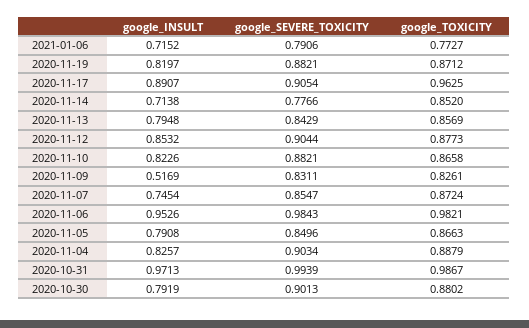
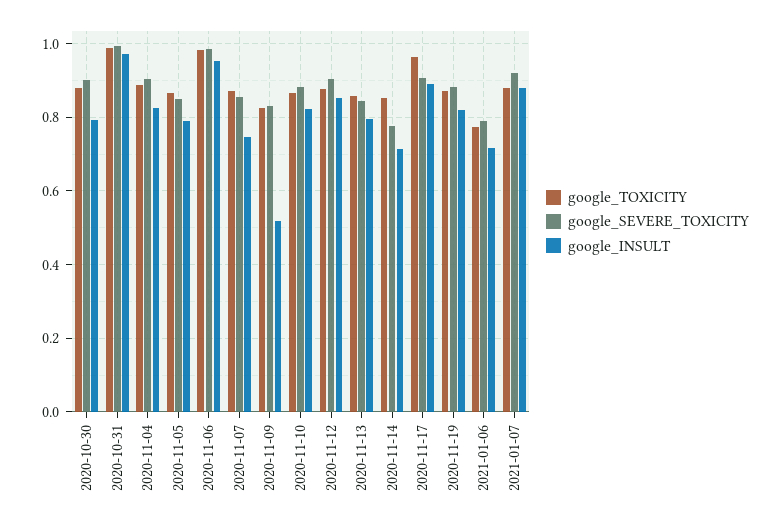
google_TOXICITY, 2021-01-07: none -> 0.88
google_SEVERE_TOXICITY, 2021-01-07: none -> 0.92
google_INSULT, 2021-01-07: none -> 0.88

